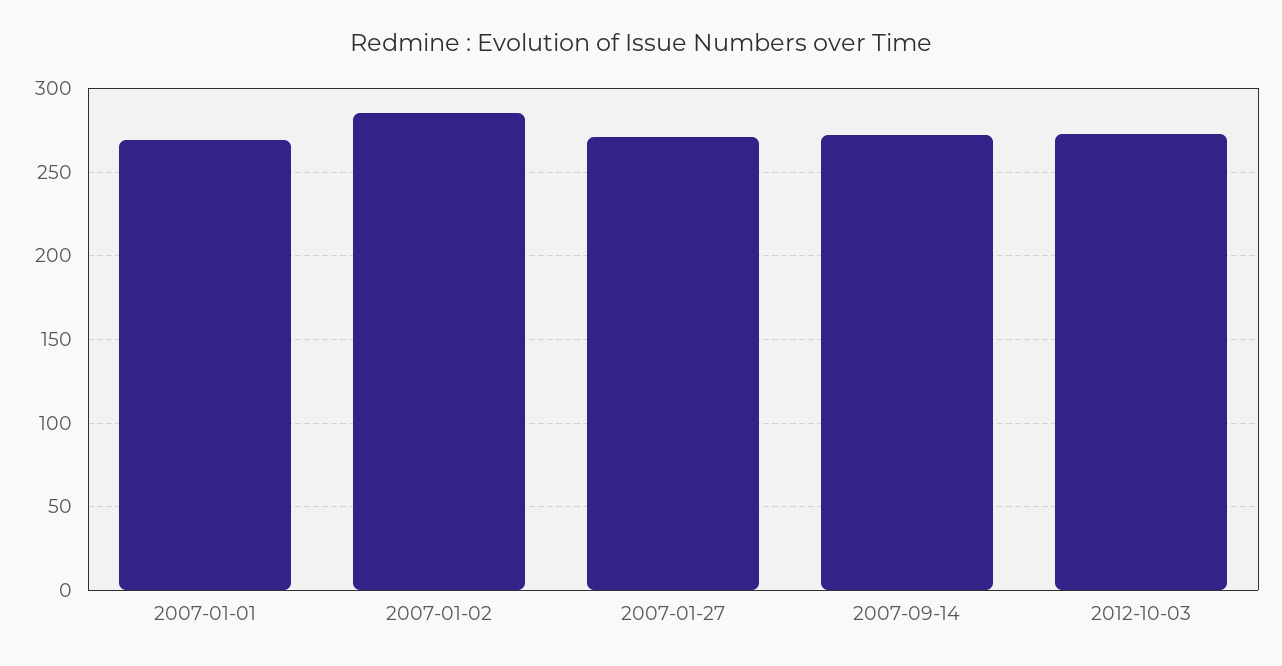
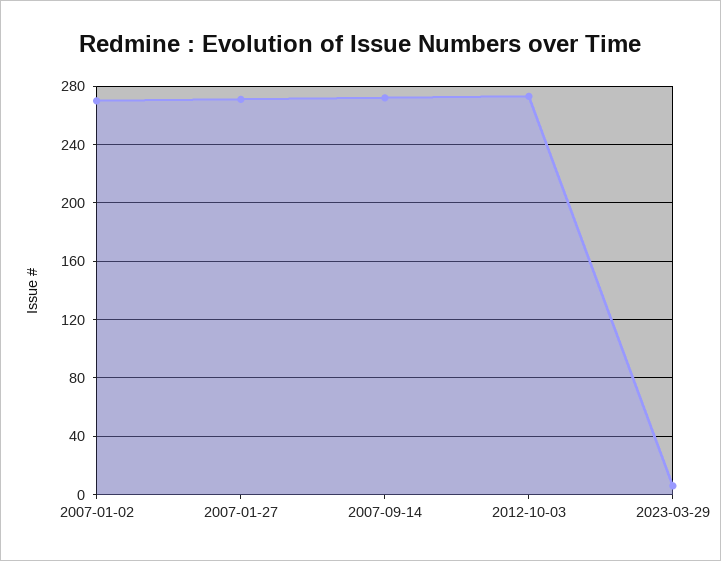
2007-01-01: 270 -> none
2007-01-02: 285 -> 270
2023-03-29: none -> 5

